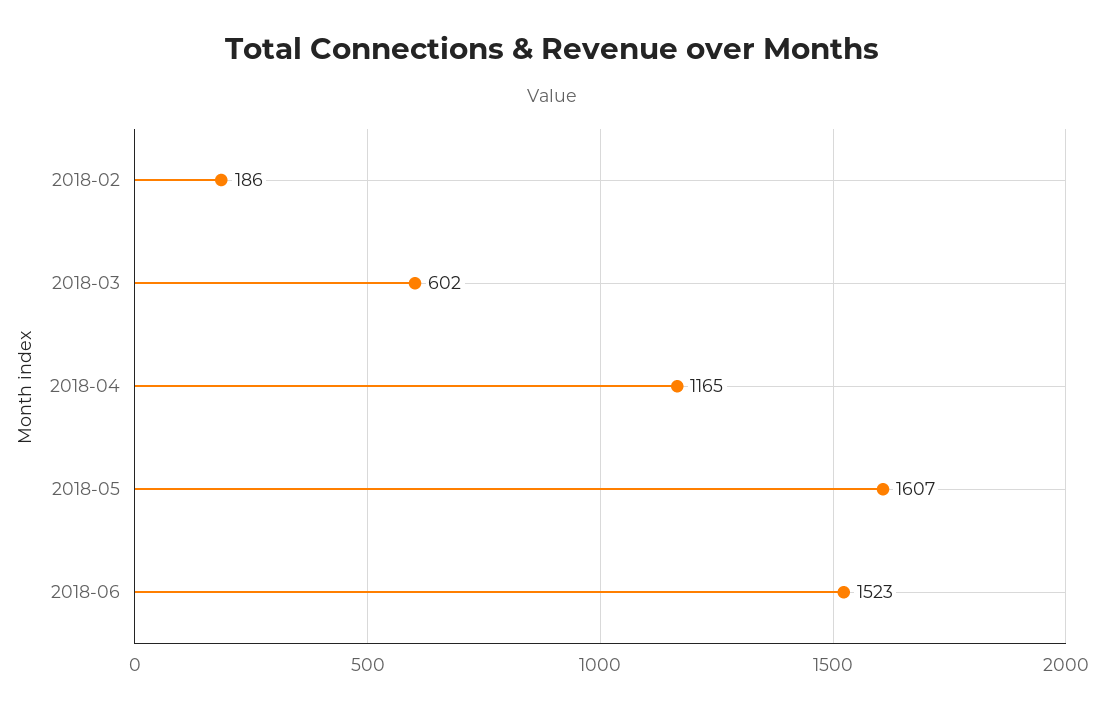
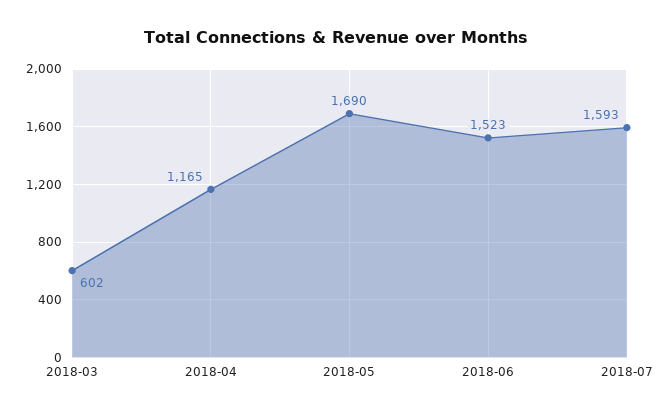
2018-02: 186 -> none
2018-05: 1607 -> 1690
2018-07: none -> 1593

